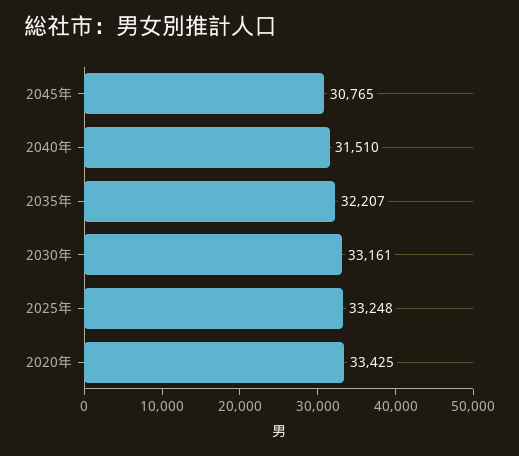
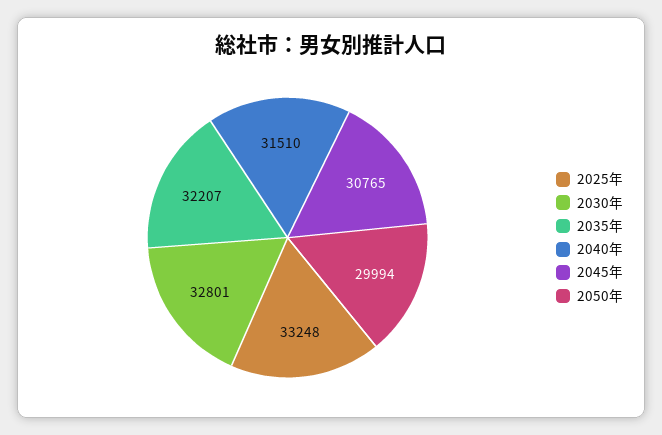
2030年: 33161 -> 32801
2020年: 33425 -> none
2050年: none -> 29994

